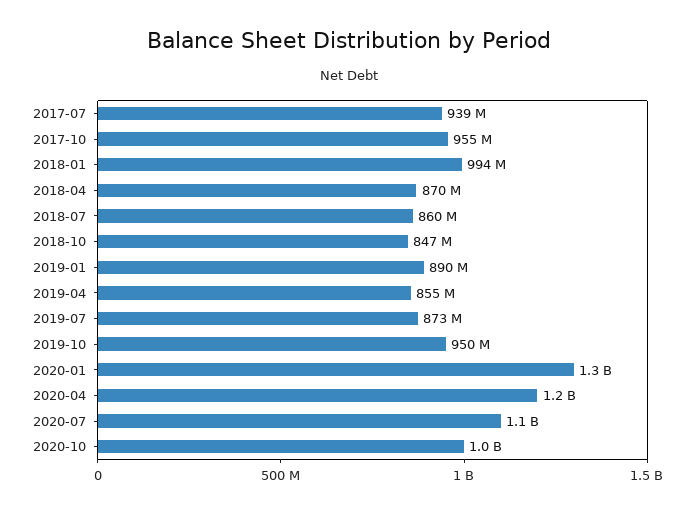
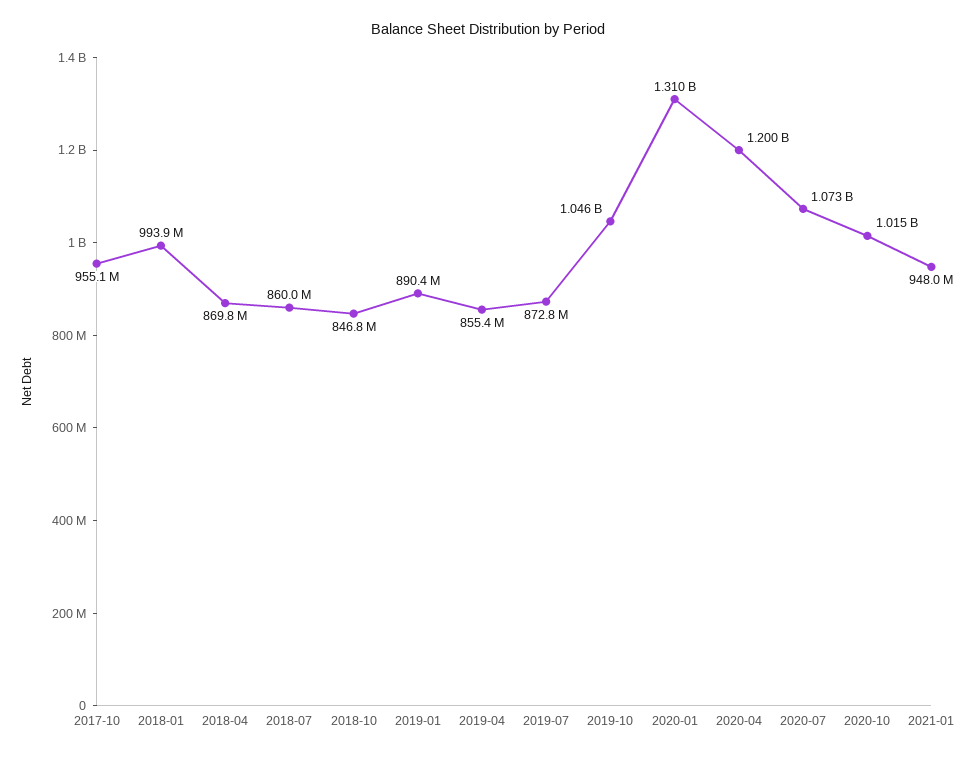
2017-07: 939000000 -> none
2019-10: 950000000 -> 1046000000
2021-01: none -> 948000000

